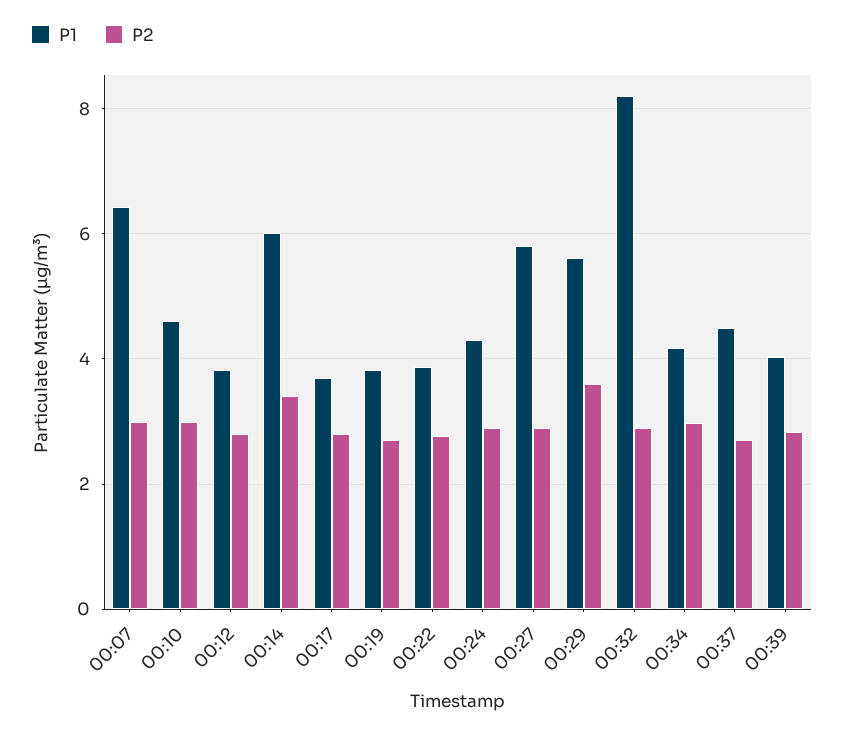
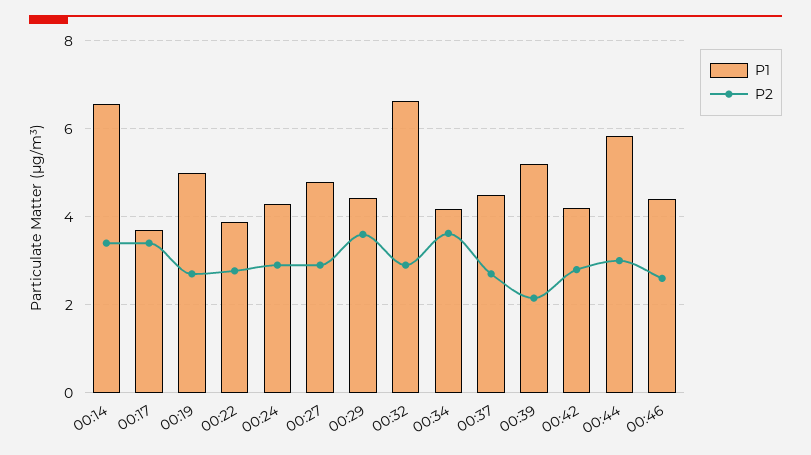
P1, 00:07: 6.4 -> none
P2, 00:07: 3 -> none
P1, 00:10: 4.6 -> none
P2, 00:10: 3 -> none
P1, 00:12: 3.8 -> none
P2, 00:12: 2.8 -> none
P1, 00:14: 6 -> 6.6
P2, 00:17: 2.8 -> 3.4
P1, 00:19: 3.8 -> 5
P1, 00:27: 5.8 -> 4.8
P1, 00:29: 5.6 -> 4.4
P1, 00:32: 8.2 -> 6.6
P2, 00:34: 3 -> 3.6
P1, 00:39: 4 -> 5.2
P2, 00:39: 2.8 -> 2.2
P1, 00:42: none -> 4.2
P2, 00:42: none -> 2.8
P1, 00:44: none -> 5.8
P2, 00:44: none -> 3
P1, 00:46: none -> 4.4
P2, 00:46: none -> 2.6

